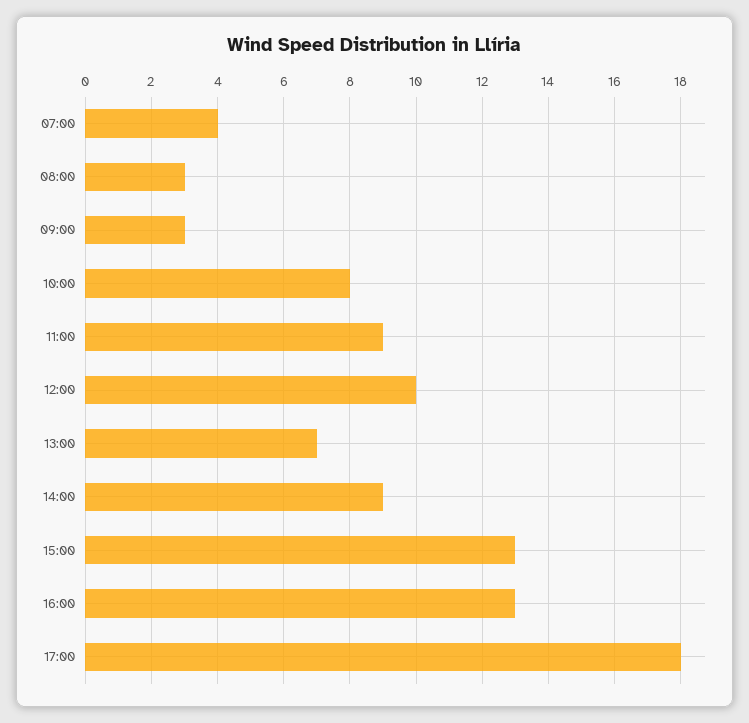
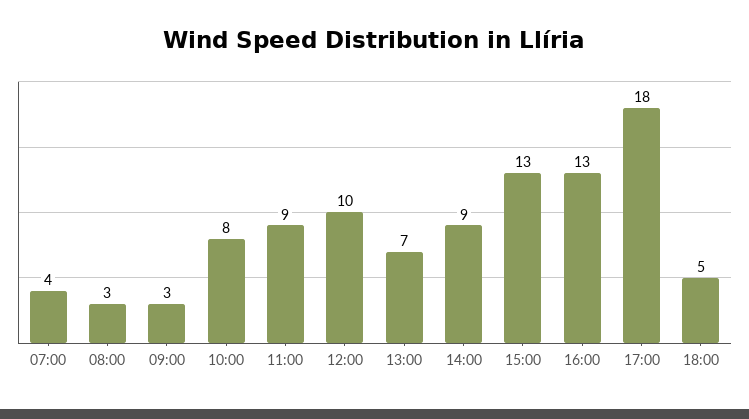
18:00: none -> 5

